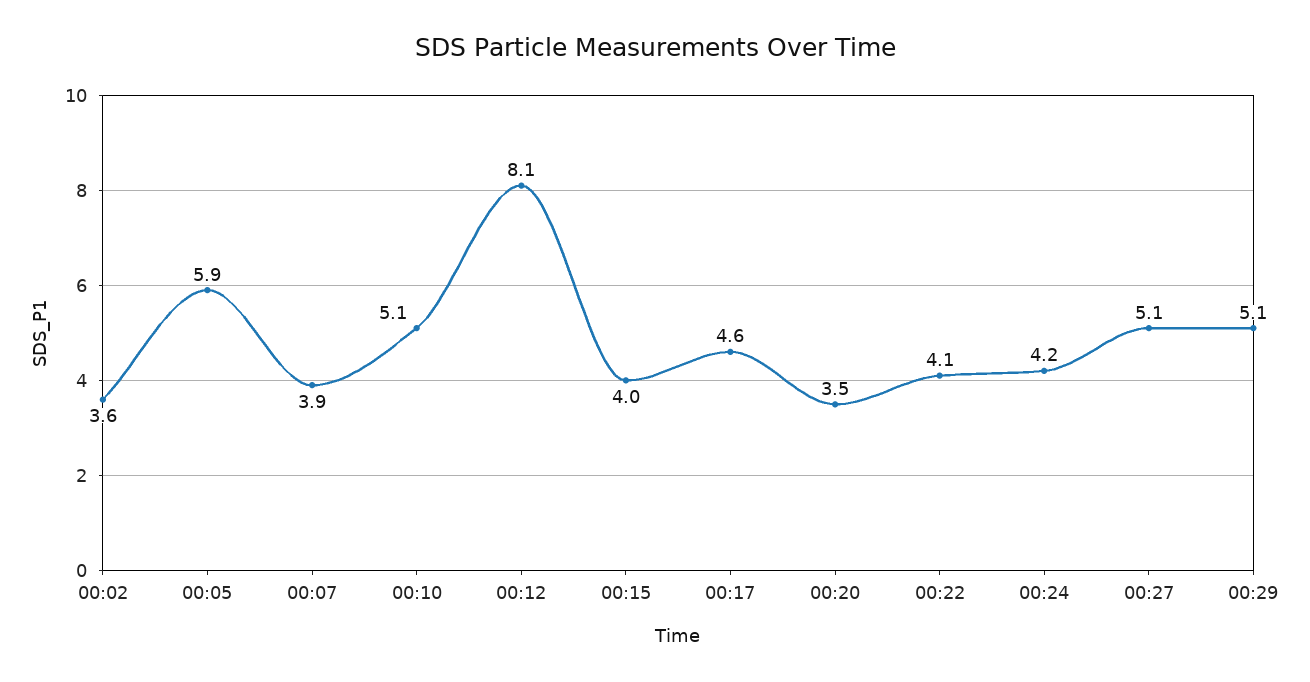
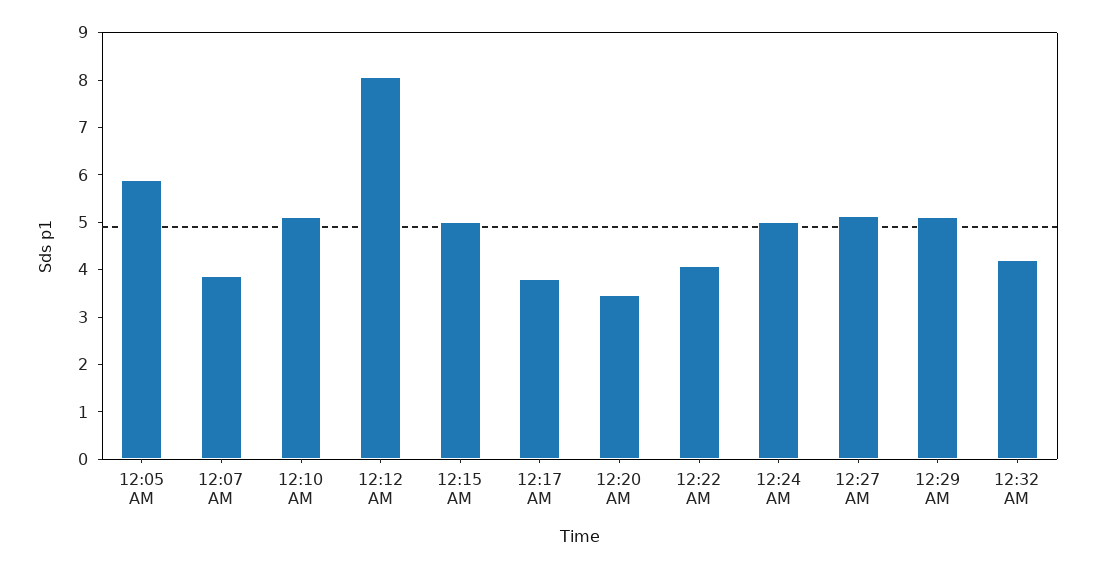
00:02: 3.6 -> none
00:15: 4 -> 5
00:17: 4.6 -> 3.8
00:24: 4.2 -> 5
12:32 AM: none -> 4.2

